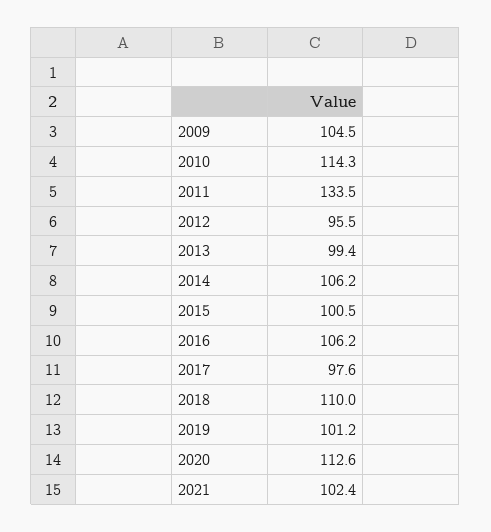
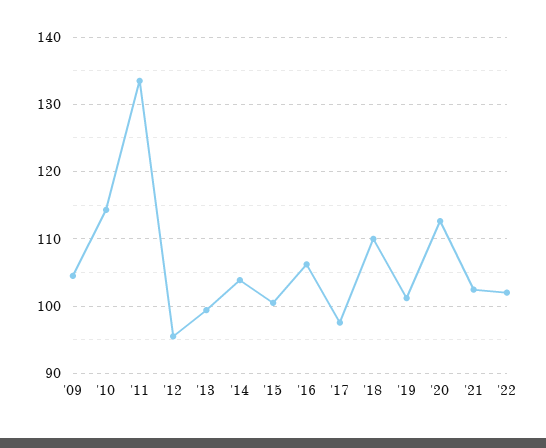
2014: 106.2 -> 104
'22: none -> 102

